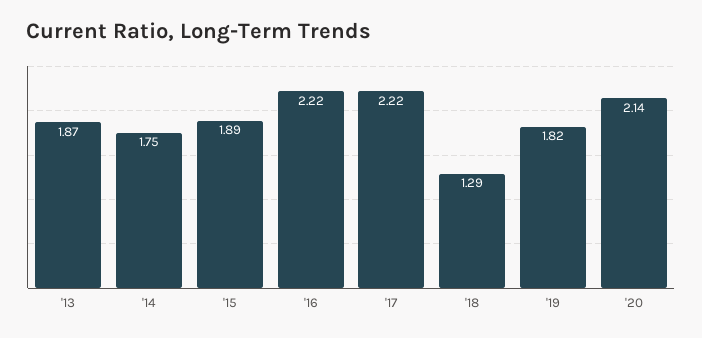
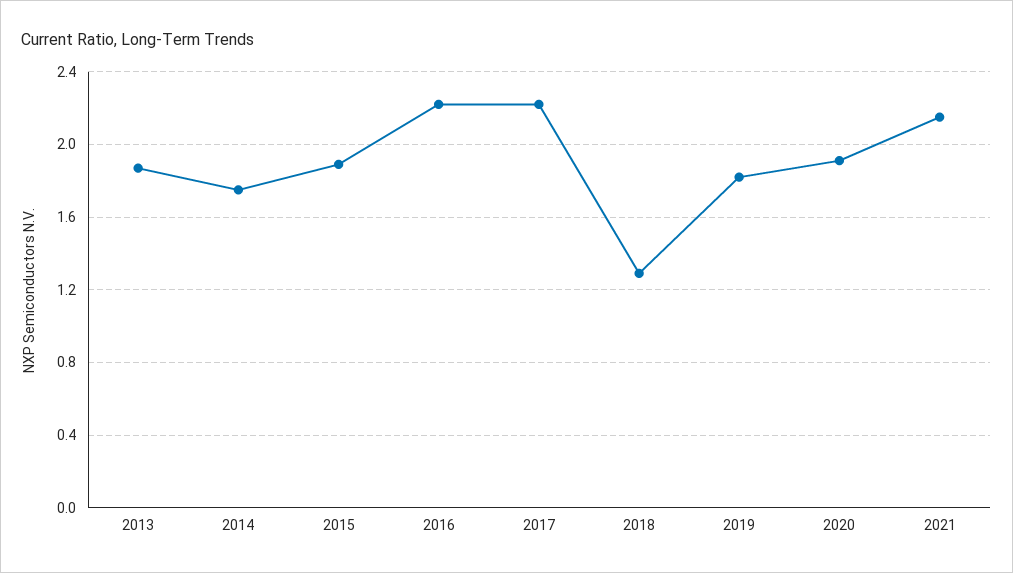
'20: 2.14 -> 1.9
2021: none -> 2.15

